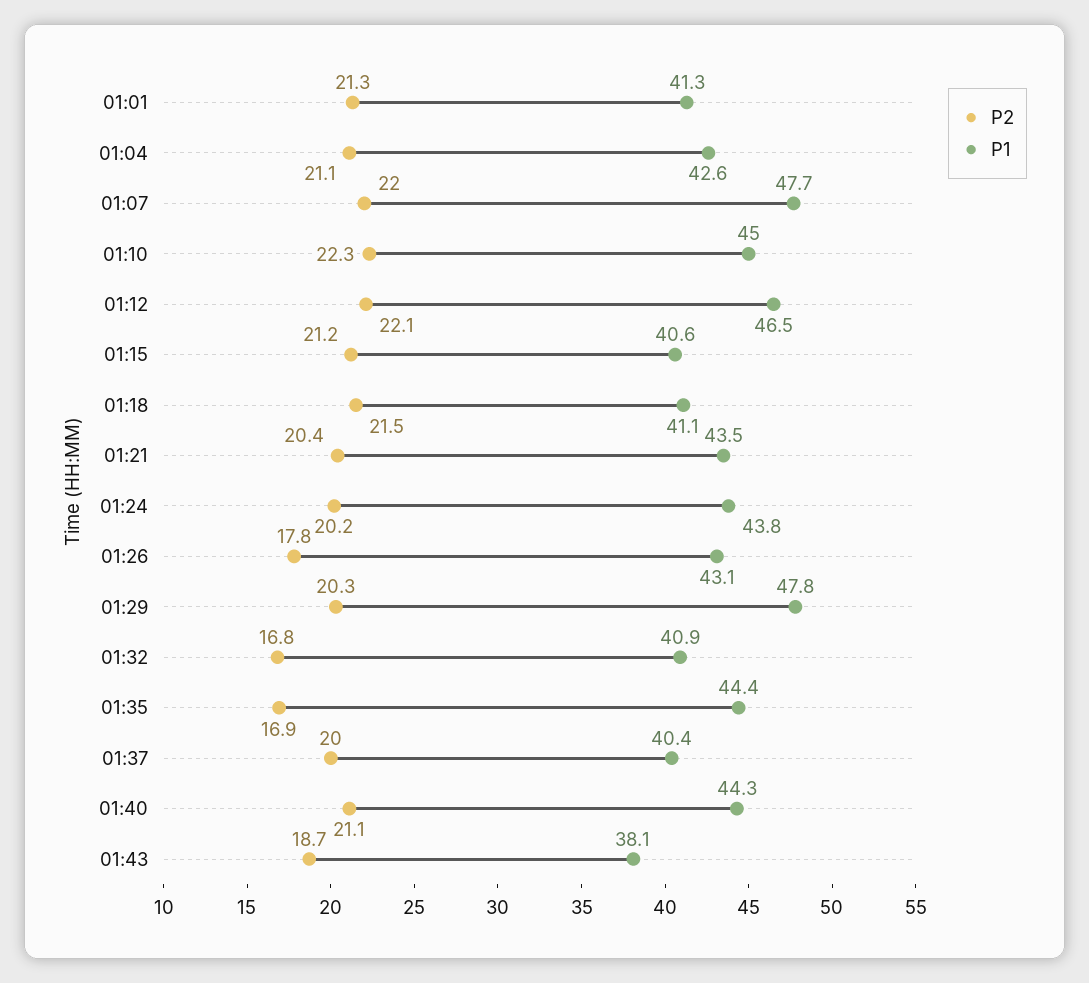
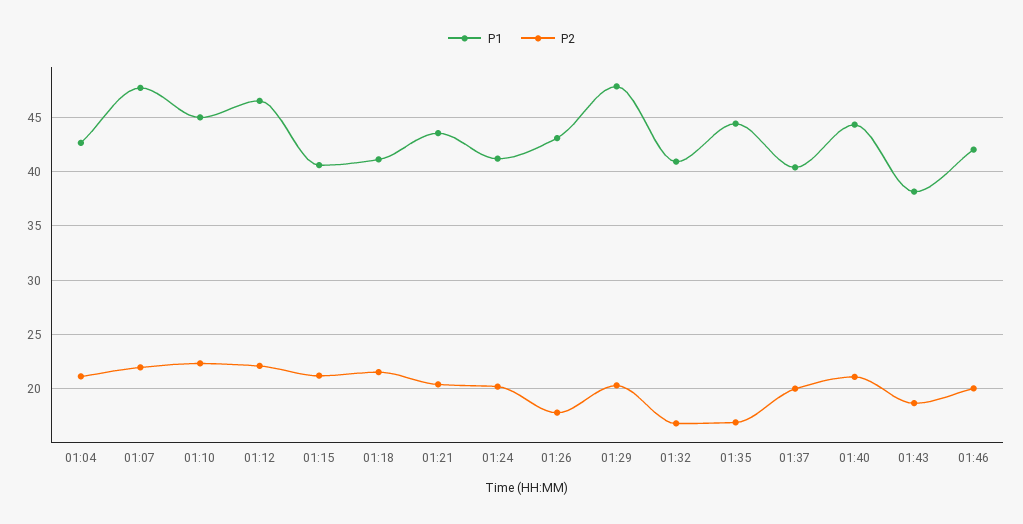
P2, 01:01: 21.3 -> none
P1, 01:01: 41.3 -> none
P1, 01:24: 43.8 -> 41
P1, 01:46: none -> 42
P2, 01:46: none -> 20

